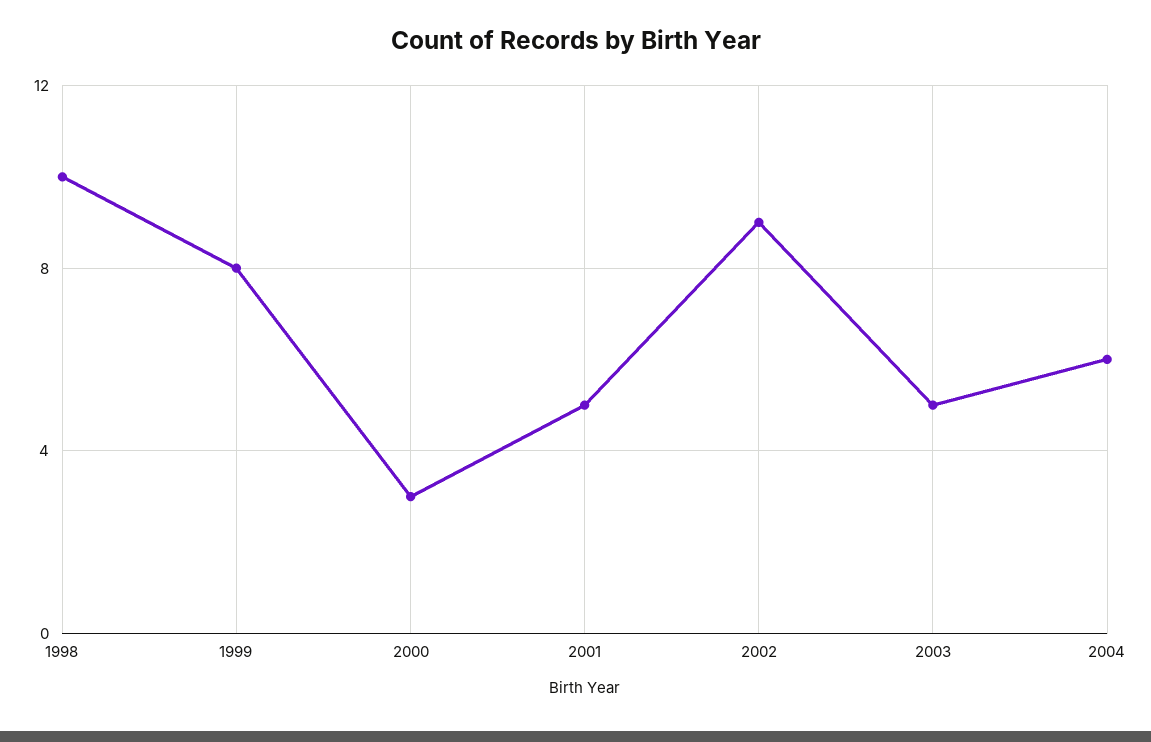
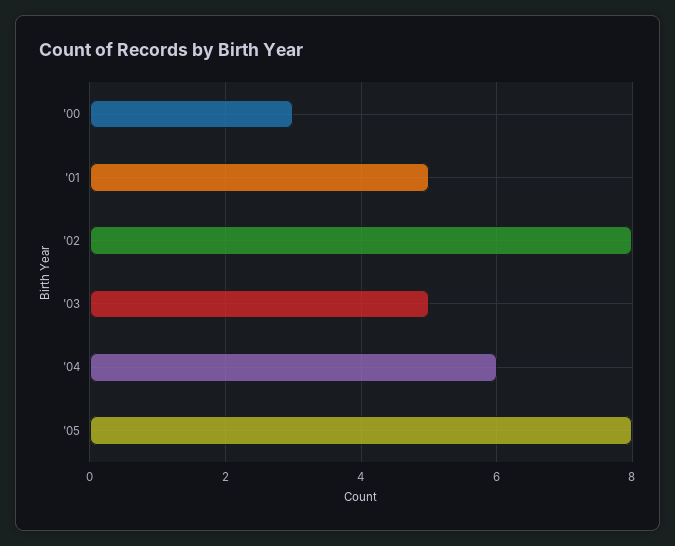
1998: 10 -> none
1999: 8 -> none
2002: 9 -> 8
'05: none -> 8

